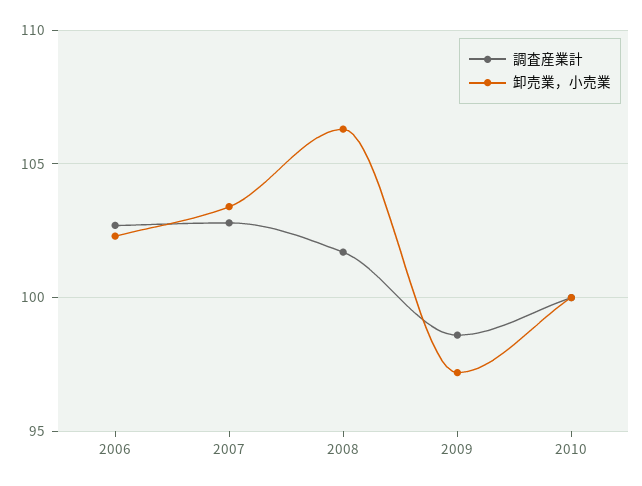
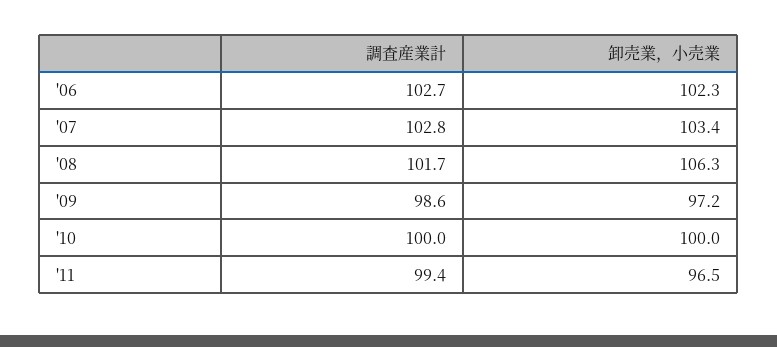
調査産業計, '11: none -> 99.4
卸売業，小売業, '11: none -> 96.5

